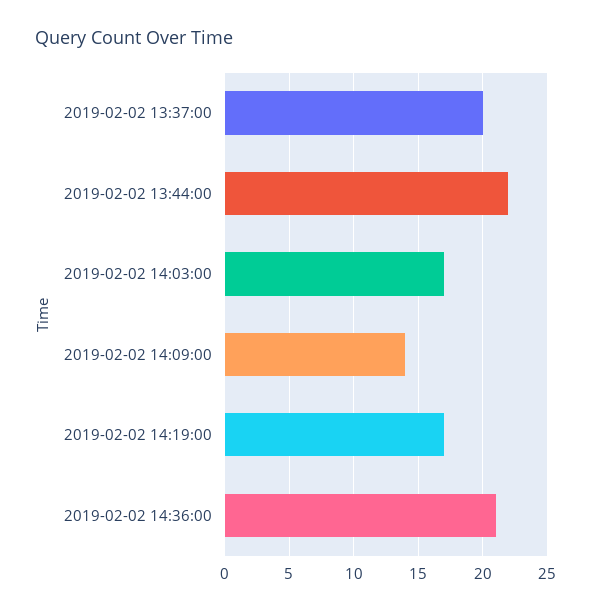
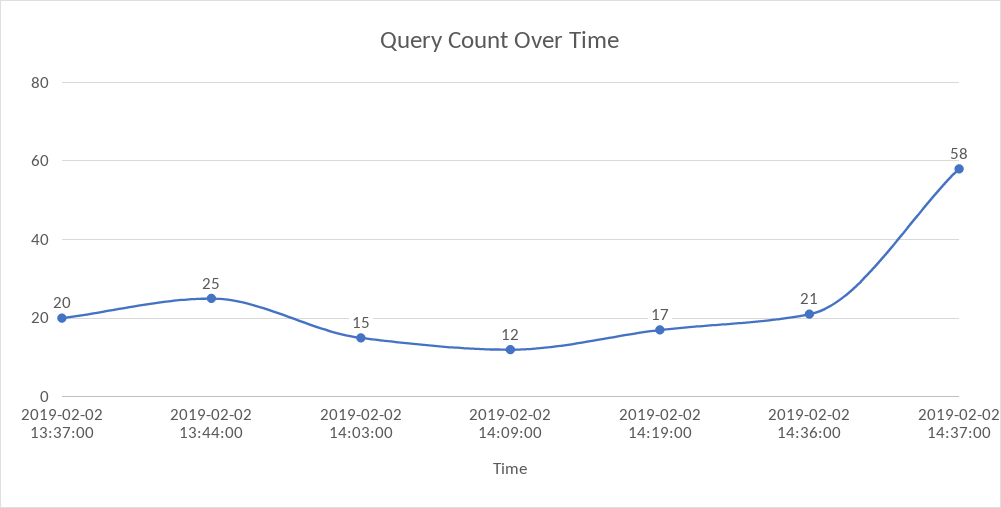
2019-02-02 13:44:00: 22 -> 25
2019-02-02 14:03:00: 17 -> 15
2019-02-02 14:09:00: 14 -> 12
2019-02-02 14:37:00: none -> 58

